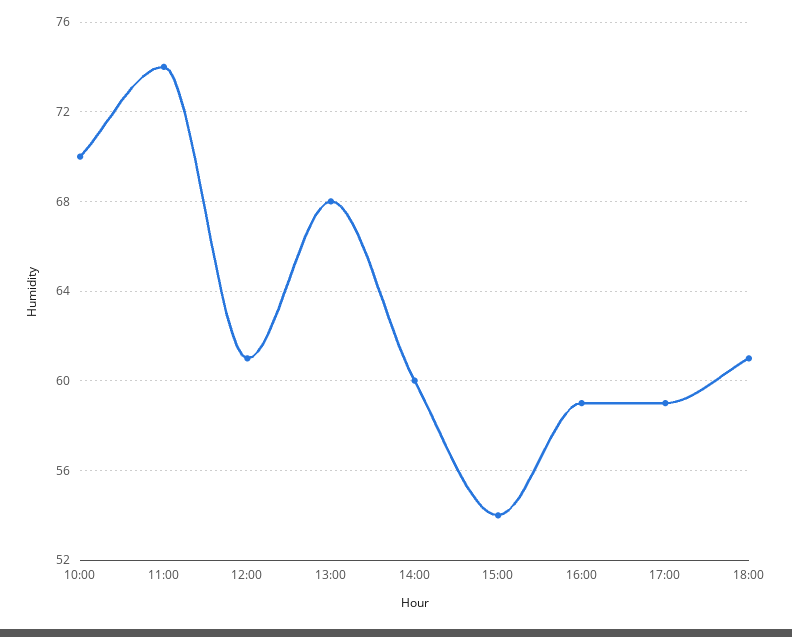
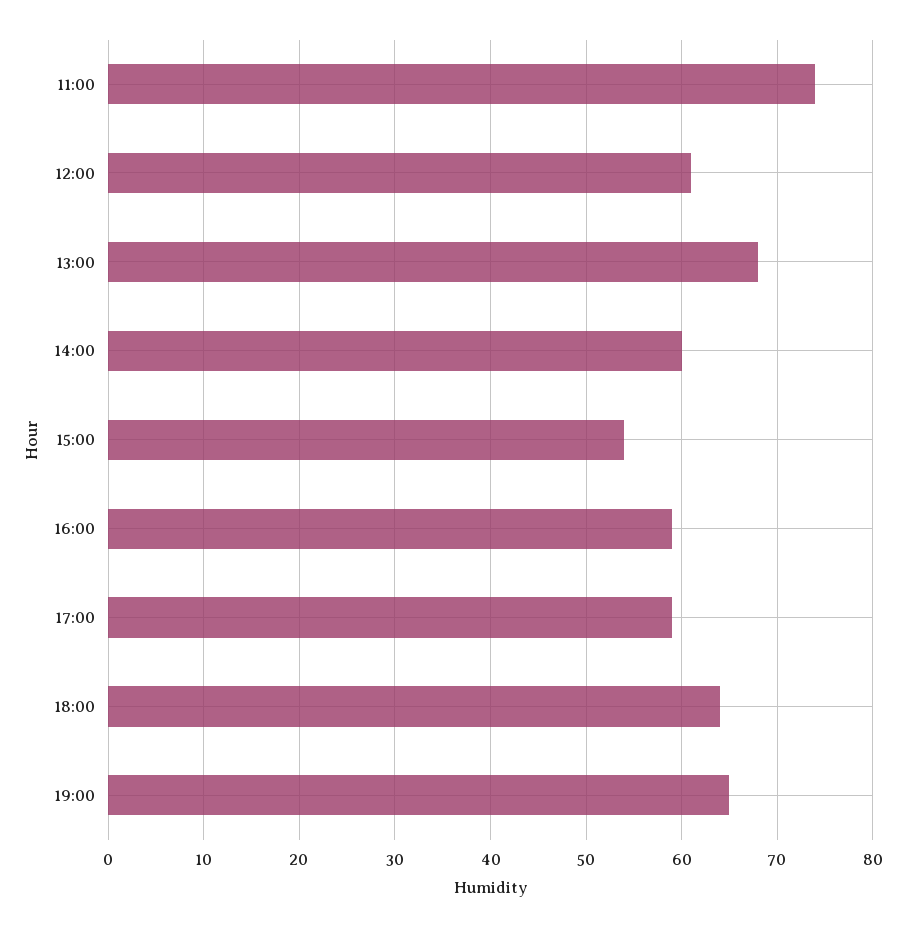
10:00: 70 -> none
18:00: 61 -> 64
19:00: none -> 65

